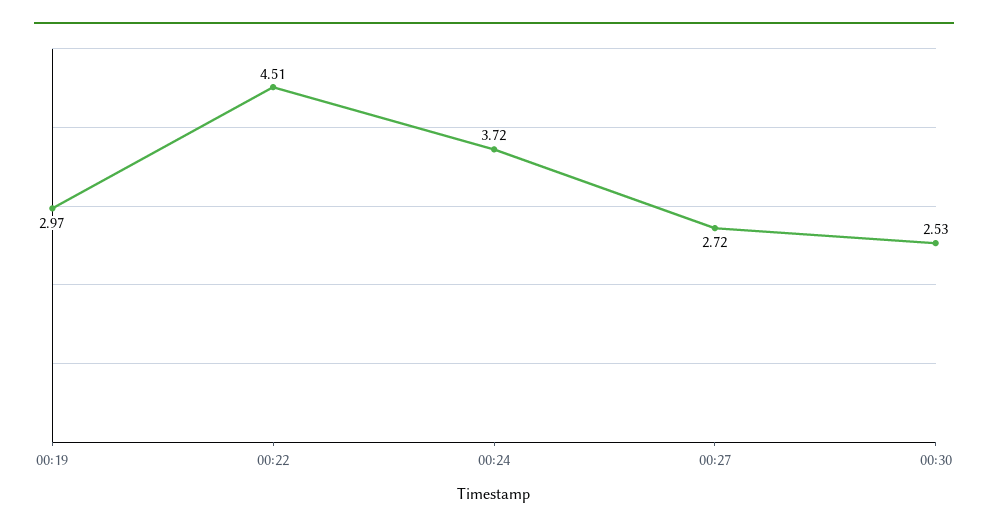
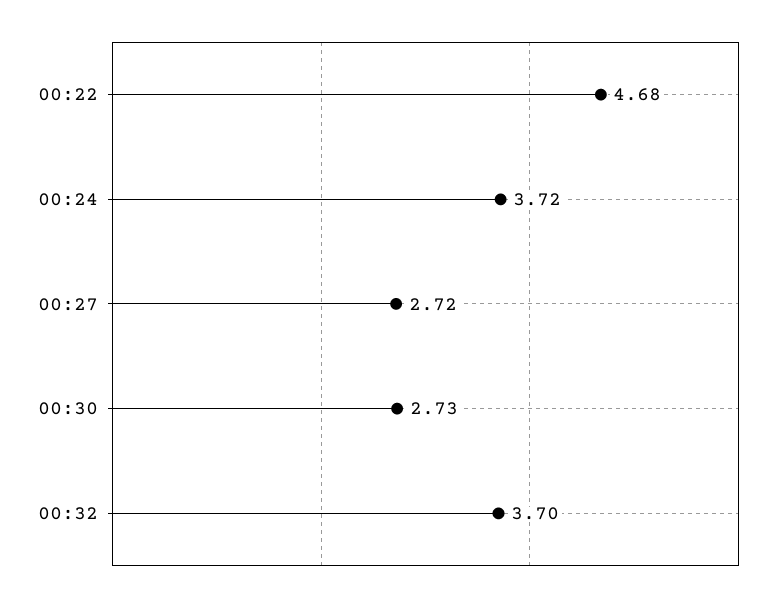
00:19: 2.97 -> none
00:22: 4.51 -> 4.68
00:30: 2.53 -> 2.73
00:32: none -> 3.7

